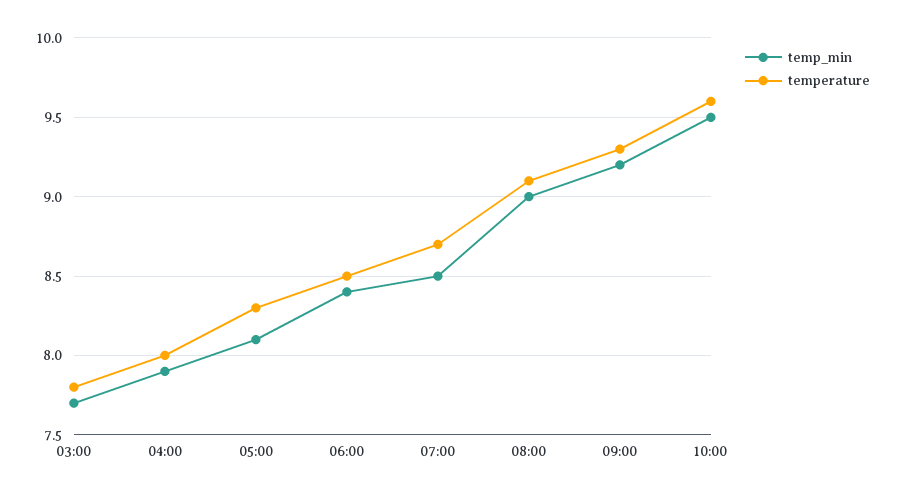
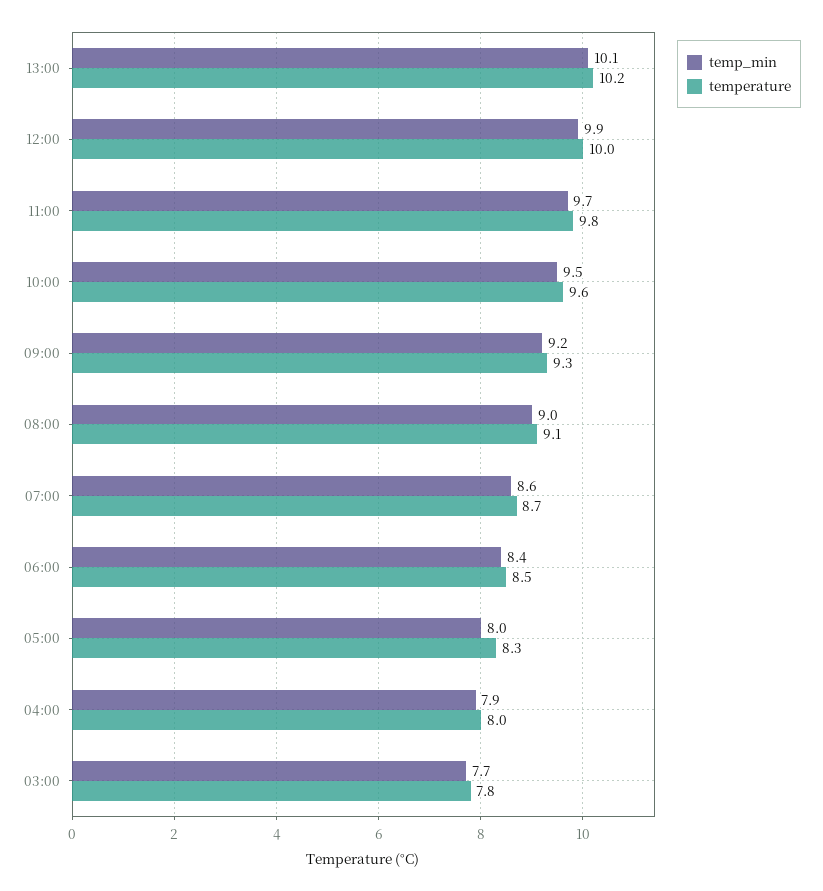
temp_min, 05:00: 8.1 -> 8
temp_min, 07:00: 8.5 -> 8.6
temp_min, 13:00: none -> 10.1
temperature, 13:00: none -> 10.2
temp_min, 12:00: none -> 9.9
temperature, 12:00: none -> 10
temp_min, 11:00: none -> 9.7
temperature, 11:00: none -> 9.8

